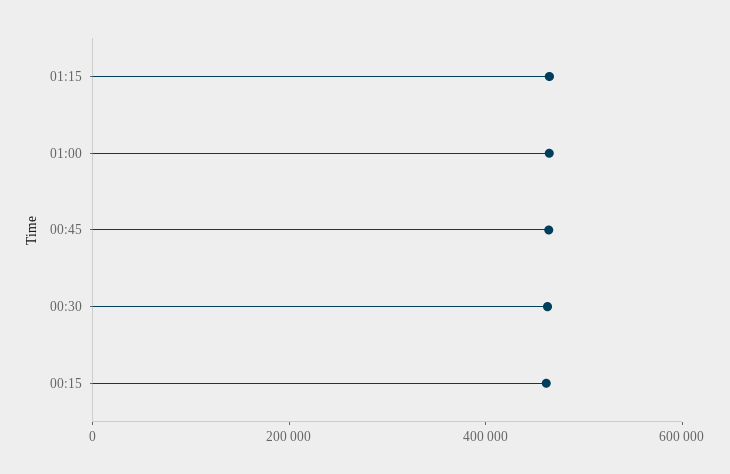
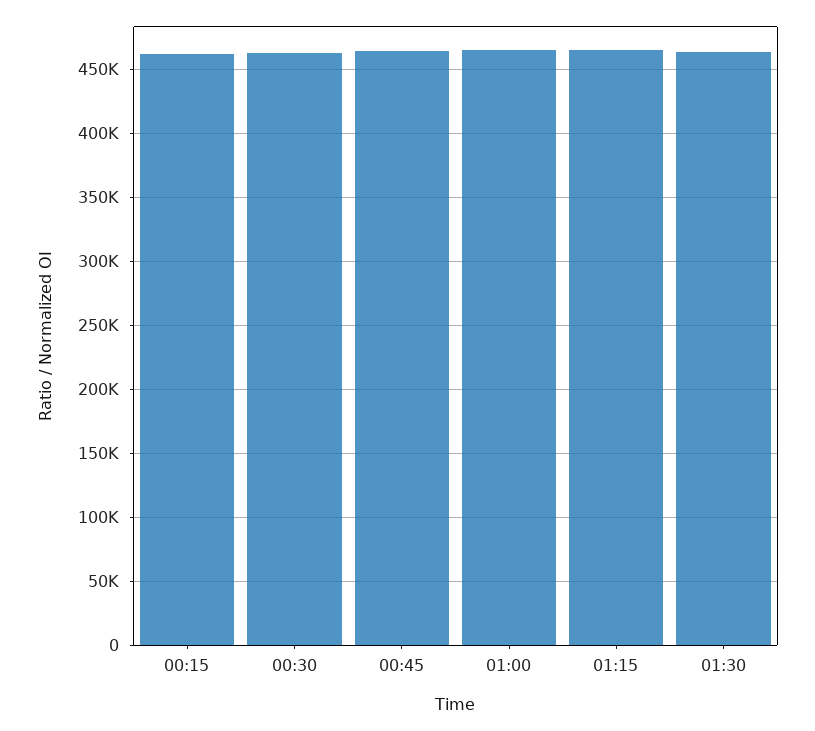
01:30: none -> 465000

